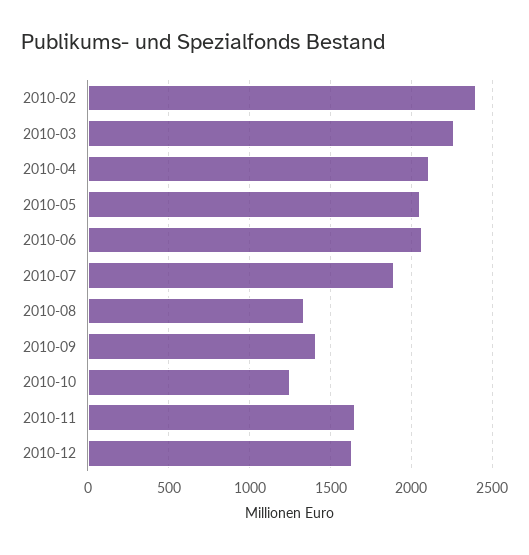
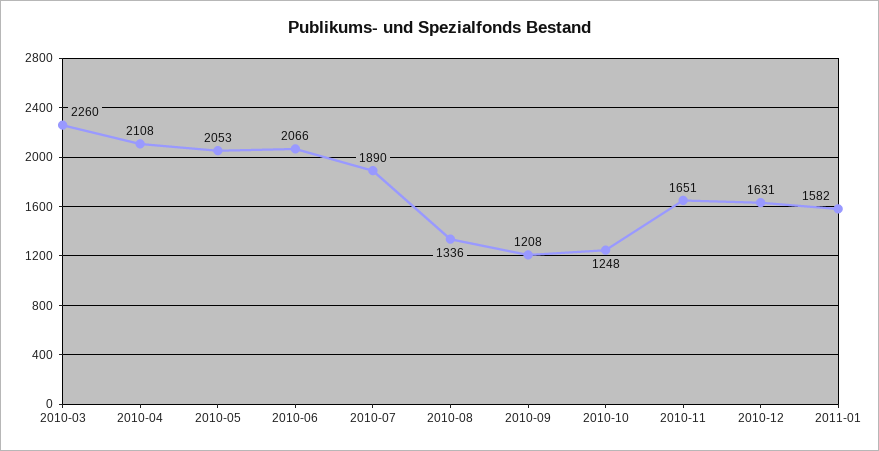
2010-02: 2400 -> none
2010-09: 1400 -> 1208
2011-01: none -> 1582

